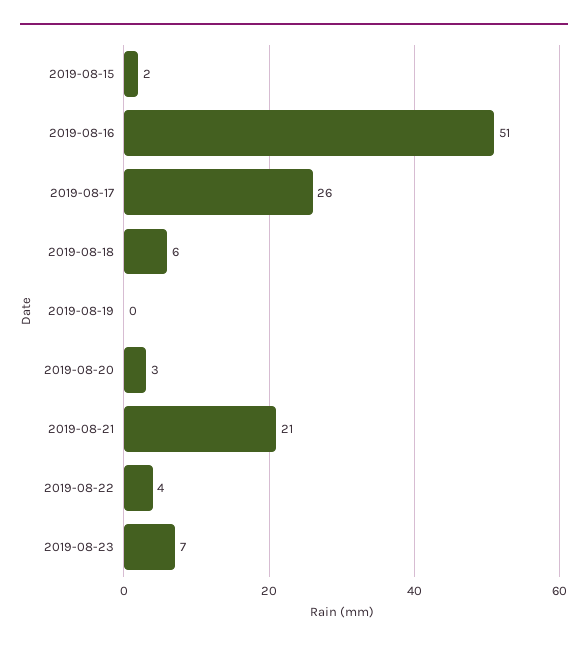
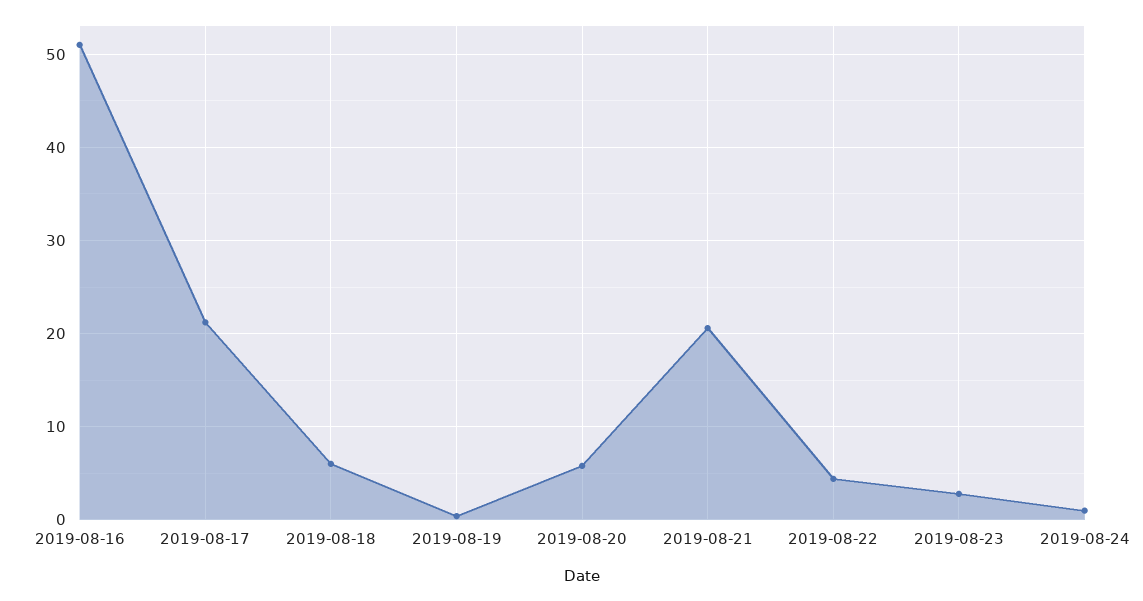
2019-08-15: 2 -> none
2019-08-17: 26 -> 21
2019-08-20: 3 -> 6
2019-08-23: 7 -> 3
2019-08-24: none -> 1

